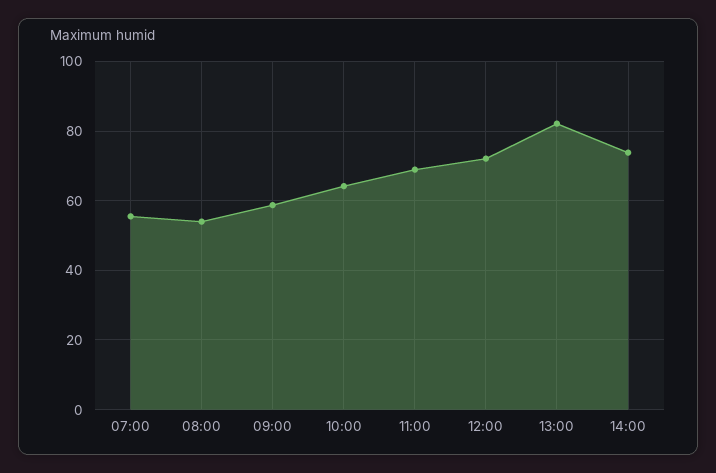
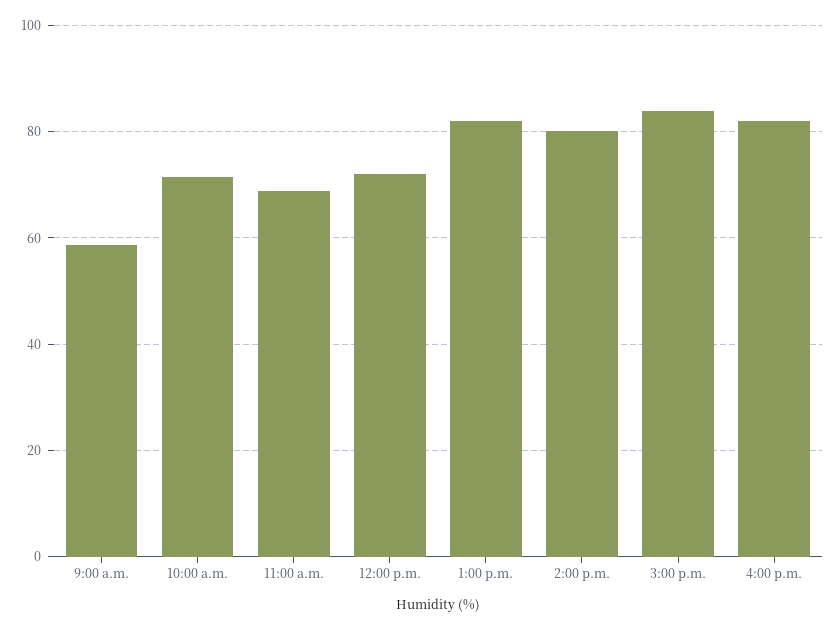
07:00: 56 -> none
08:00: 54 -> none
10:00: 64 -> 72
14:00: 74 -> 80
3:00 p.m.: none -> 84
4:00 p.m.: none -> 82

